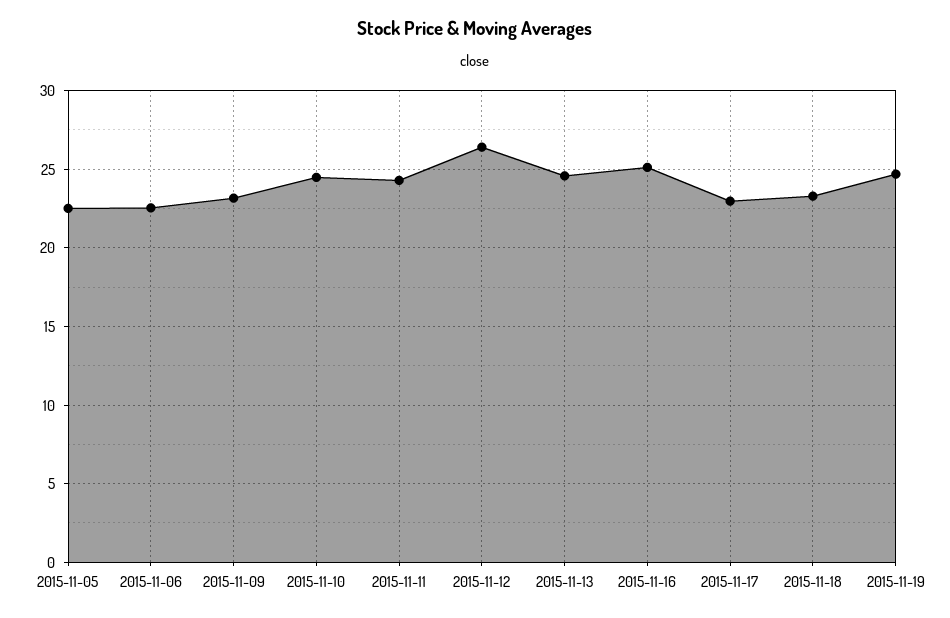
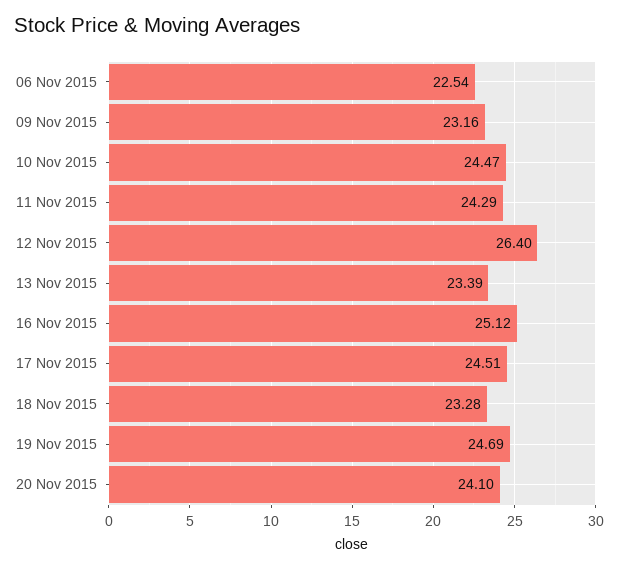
2015-11-05: 22.5 -> none
2015-11-13: 24.5 -> 23.39
2015-11-17: 23 -> 24.51
20 Nov 2015: none -> 24.1

